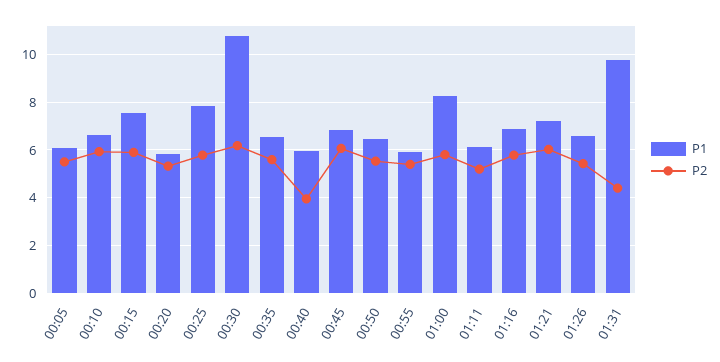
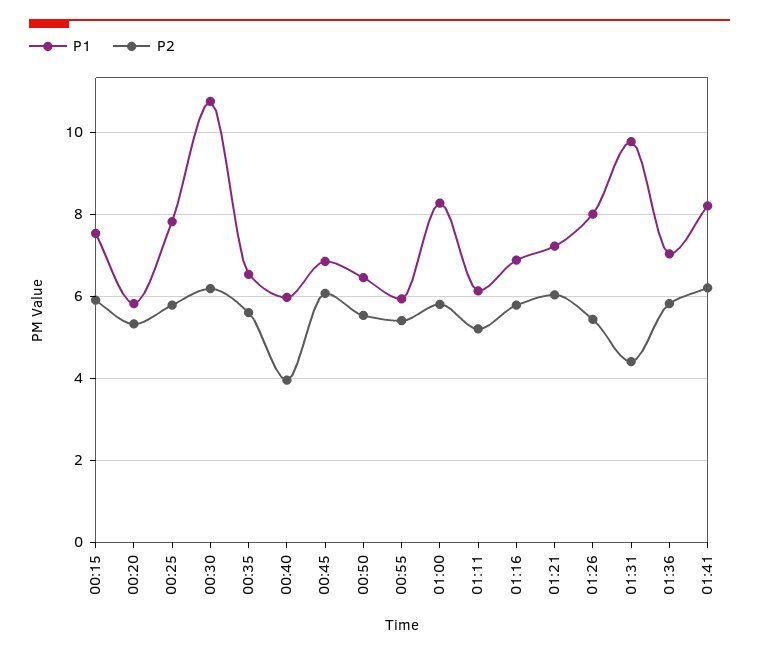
P1, 00:05: 6 -> none
P2, 00:05: 5.5 -> none
P1, 00:10: 6.5 -> none
P2, 00:10: 6 -> none
P1, 01:26: 6.5 -> 8
P1, 01:36: none -> 7
P2, 01:36: none -> 5.8
P1, 01:41: none -> 8.2
P2, 01:41: none -> 6.2

